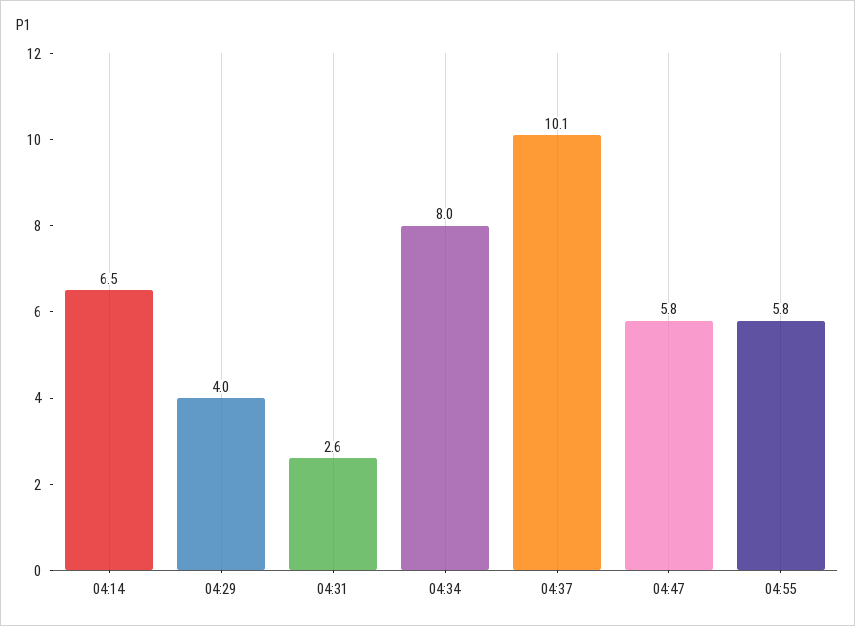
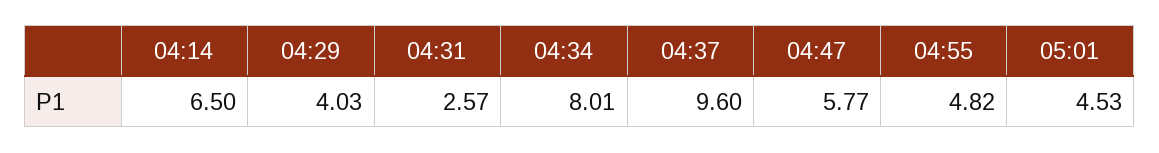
04:37: 10.1 -> 9.6
04:55: 5.8 -> 4.82
05:01: none -> 4.53

